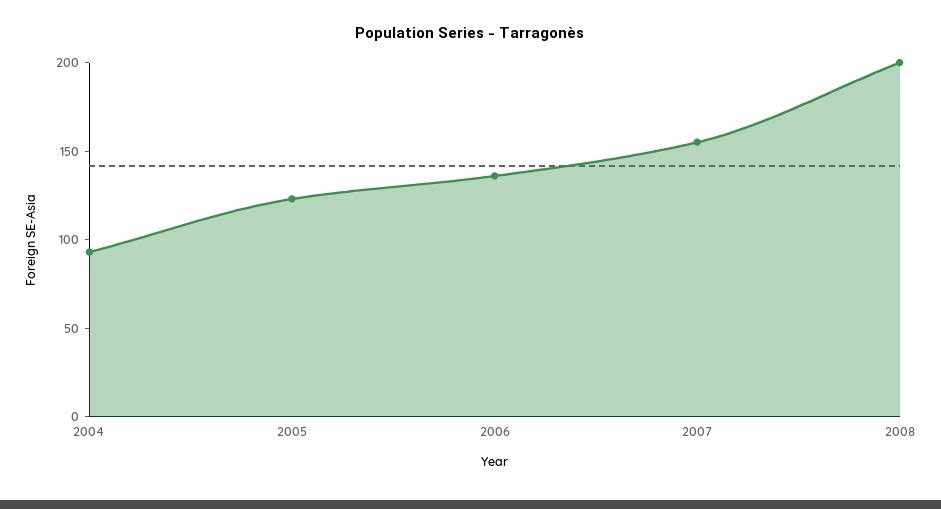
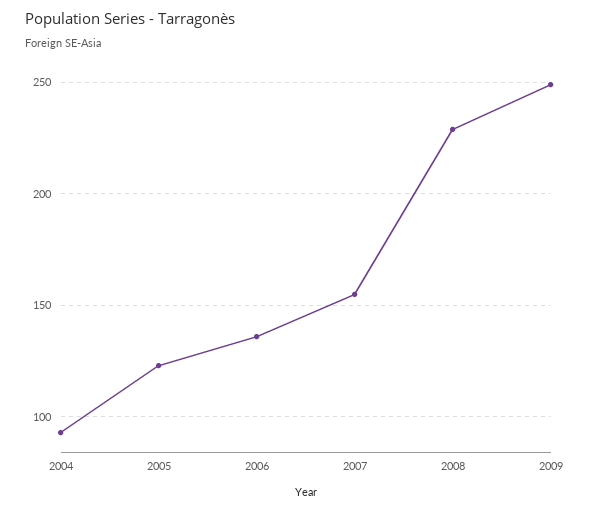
2008: 200 -> 230
2009: none -> 250

